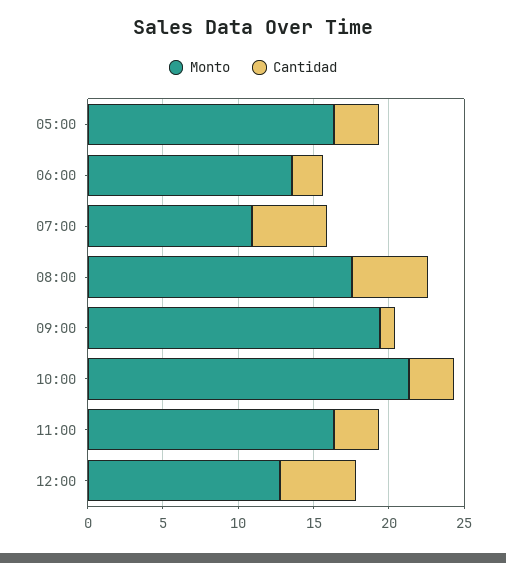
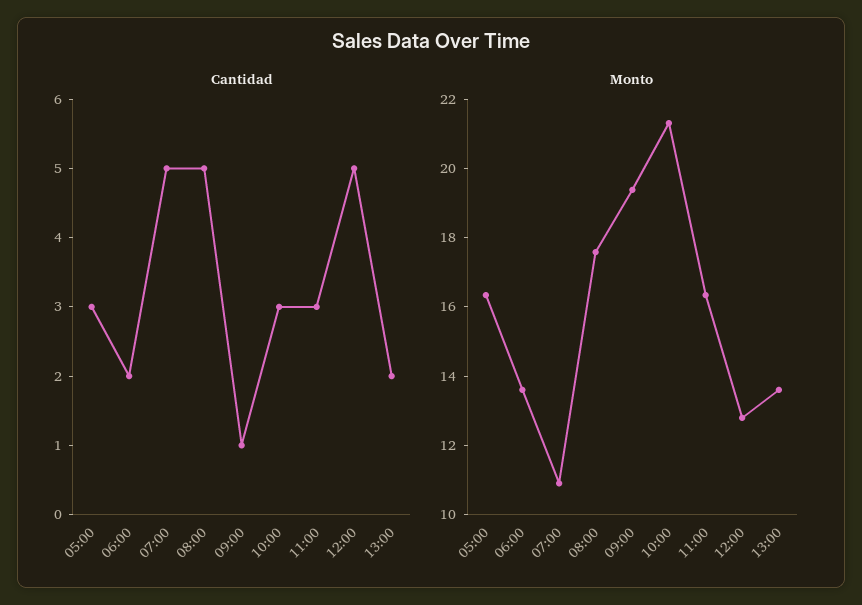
Cantidad, 13:00: none -> 2
Monto, 13:00: none -> 13.5

